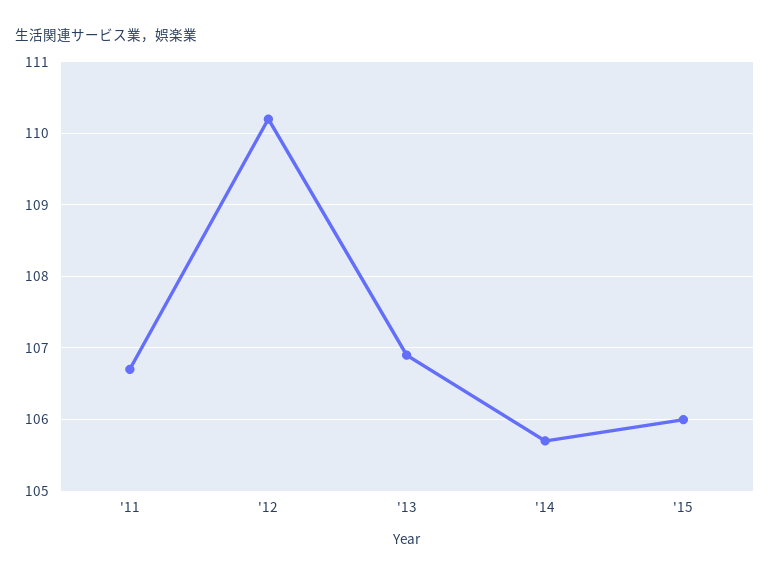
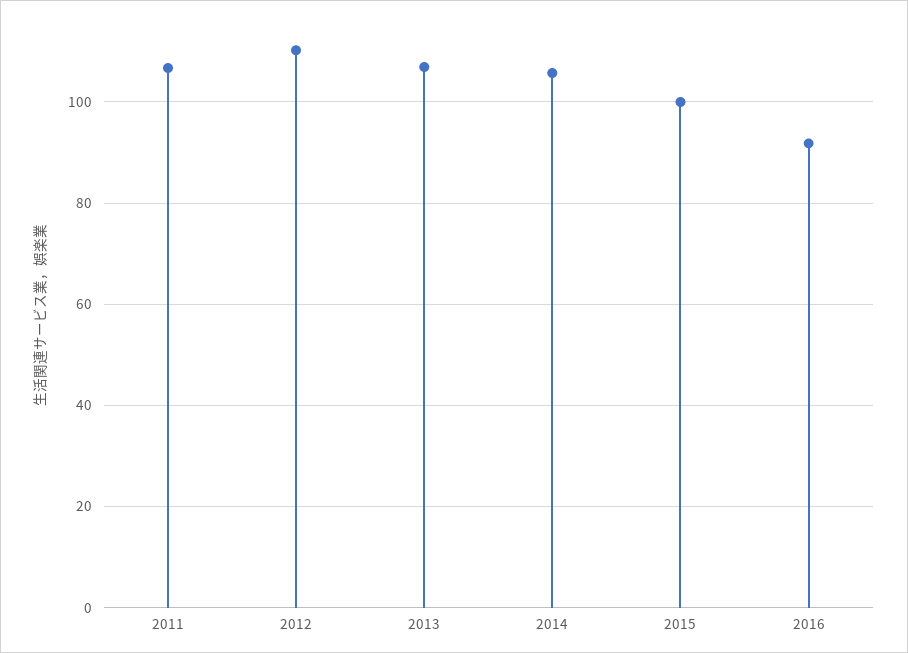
'15: 106 -> 100
2016: none -> 92

